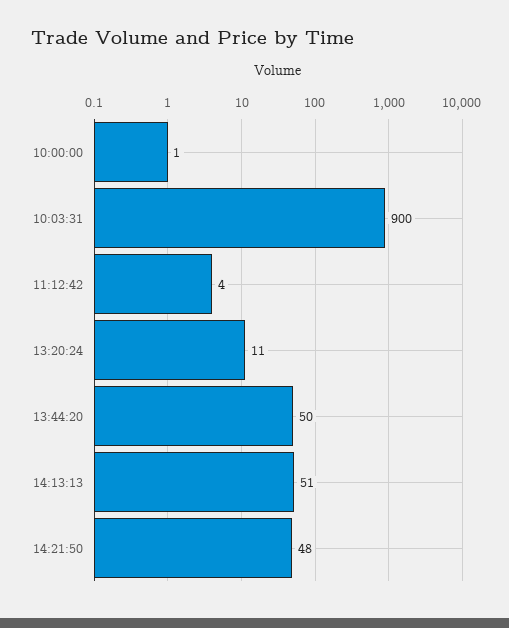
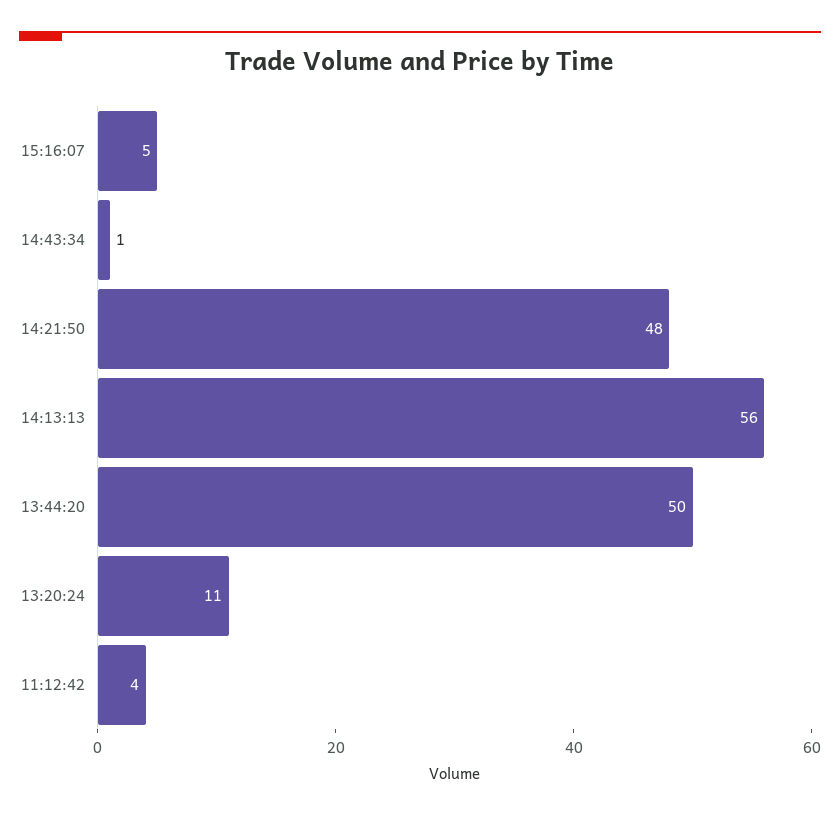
10:00:00: 1 -> none
10:03:31: 900 -> none
14:13:13: 51 -> 56
15:16:07: none -> 5
14:43:34: none -> 1

